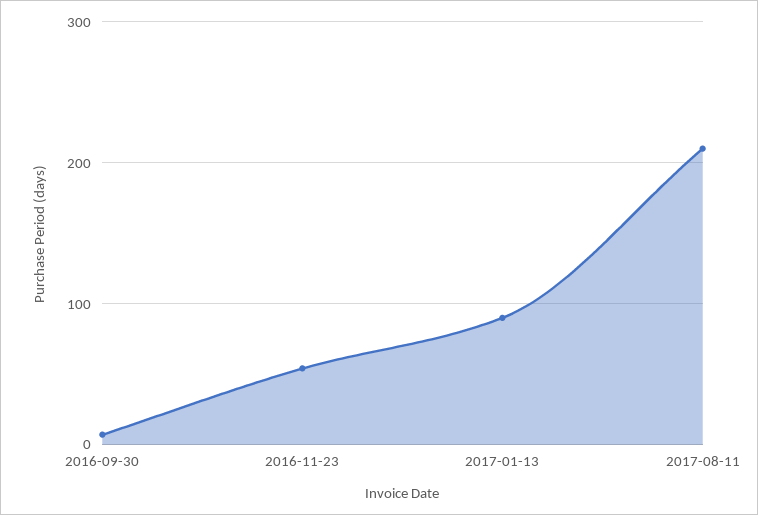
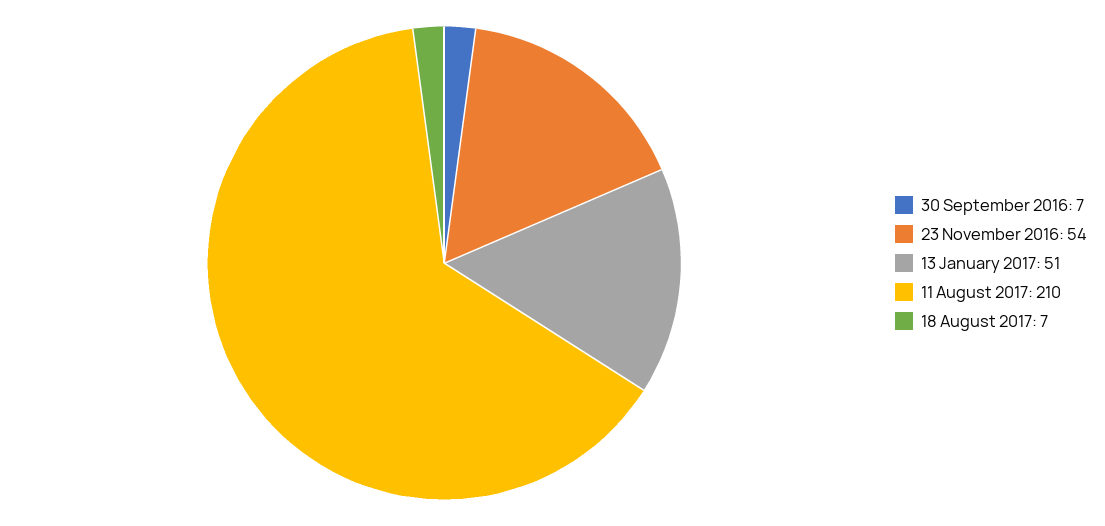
2017-01-13: 90 -> 51
18 August 2017: none -> 7

